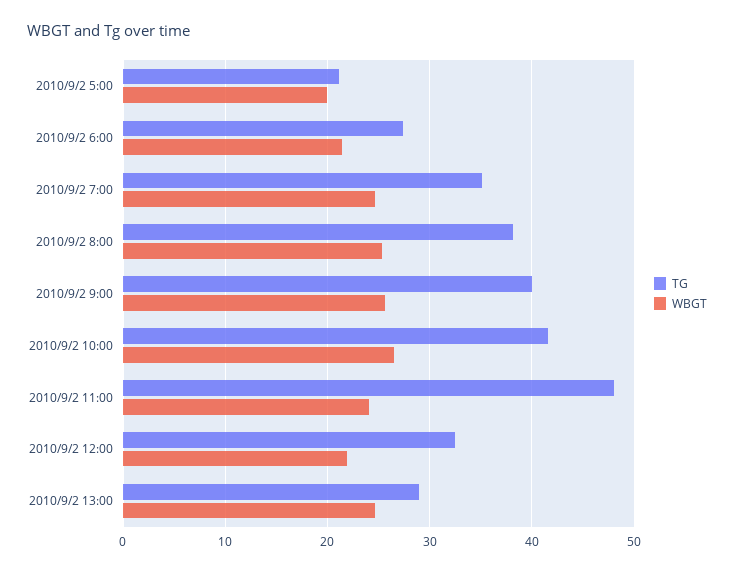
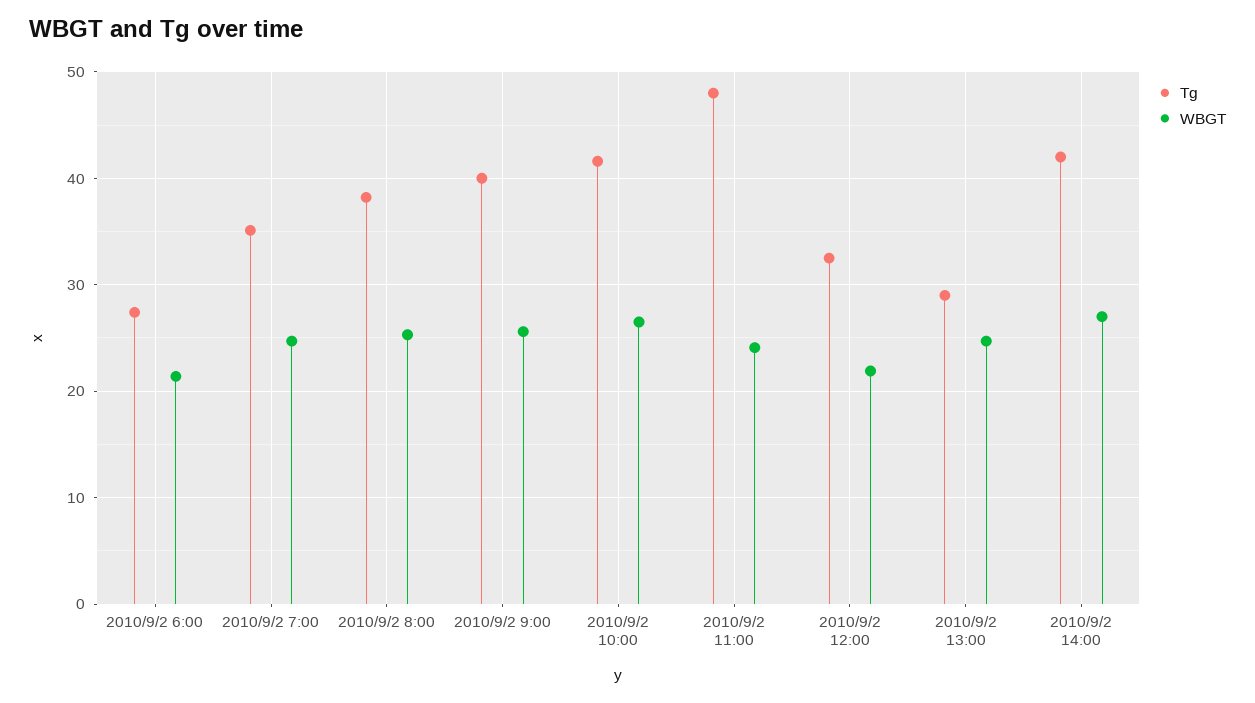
TG, 2010/9/2 5:00: 21 -> none
WBGT, 2010/9/2 5:00: 20 -> none
TG, 2010/9/2 14:00: none -> 42
WBGT, 2010/9/2 14:00: none -> 27

